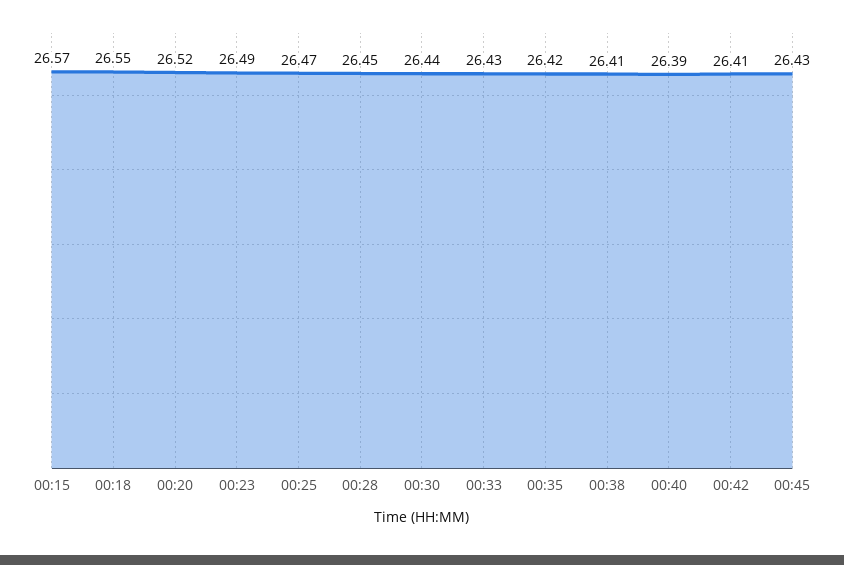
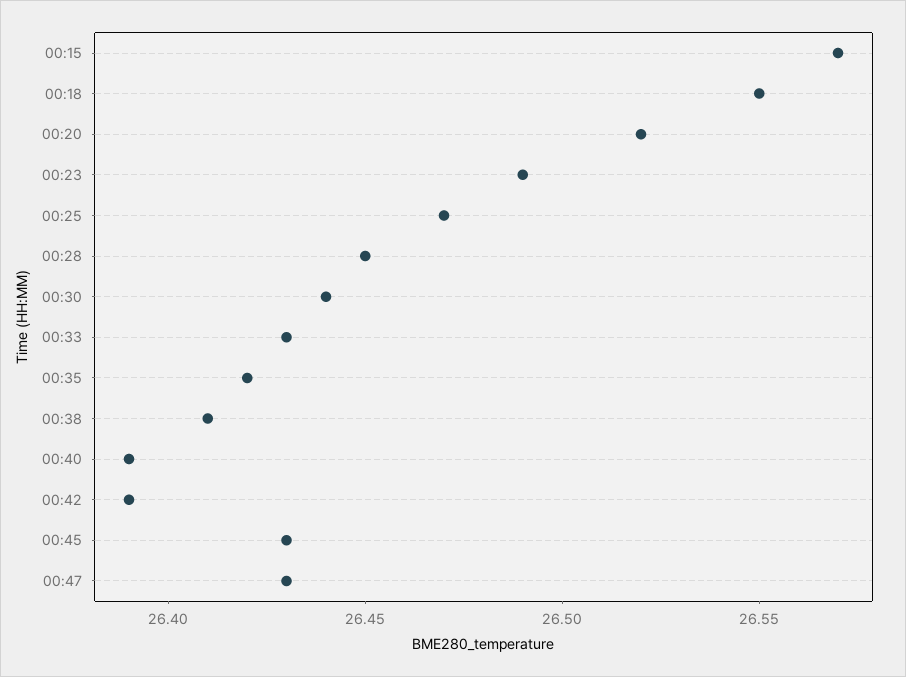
00:42: 26.41 -> 26.39
00:47: none -> 26.43

